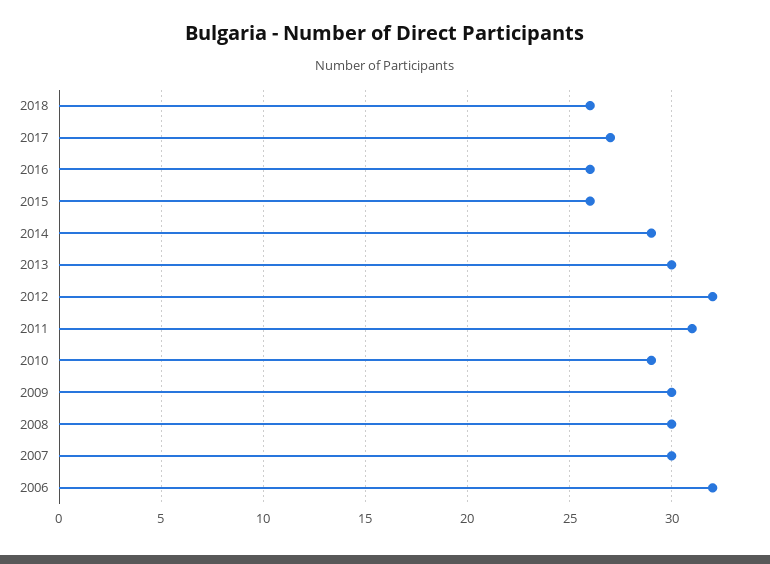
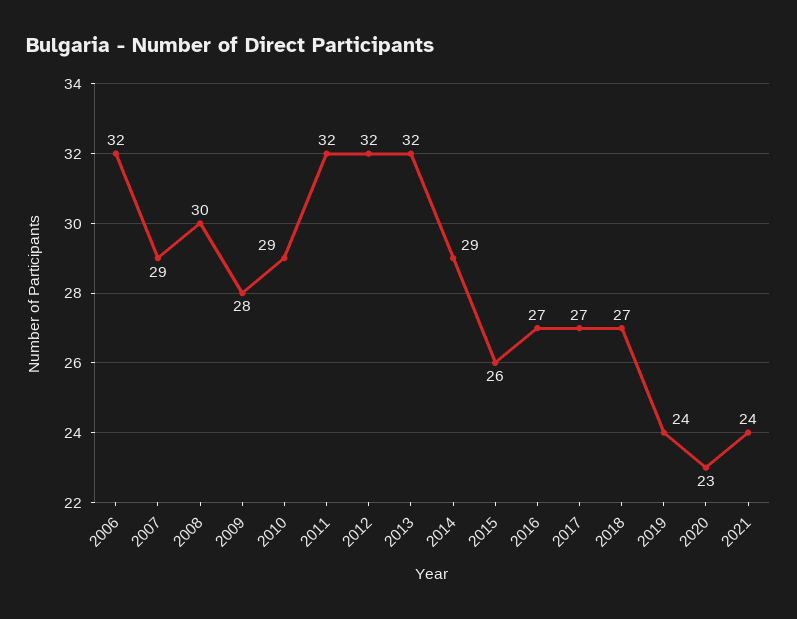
2018: 26 -> 27
2016: 26 -> 27
2013: 30 -> 32
2011: 31 -> 32
2009: 30 -> 28
2007: 30 -> 29
2019: none -> 24
2020: none -> 23
2021: none -> 24

